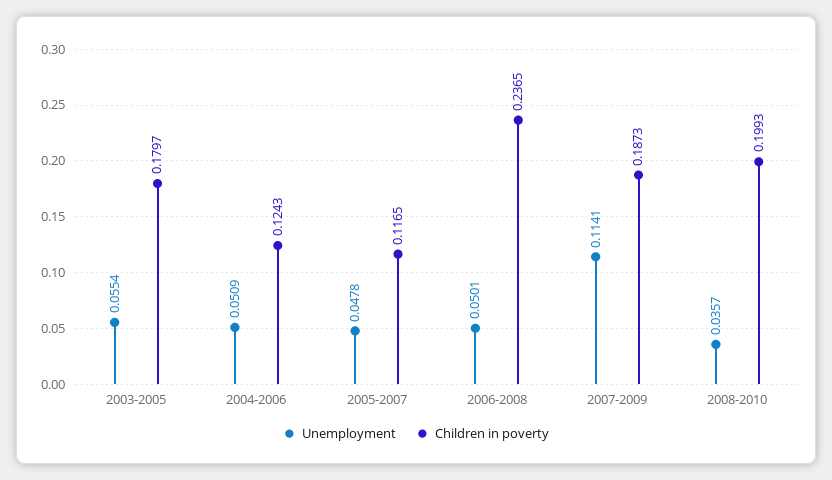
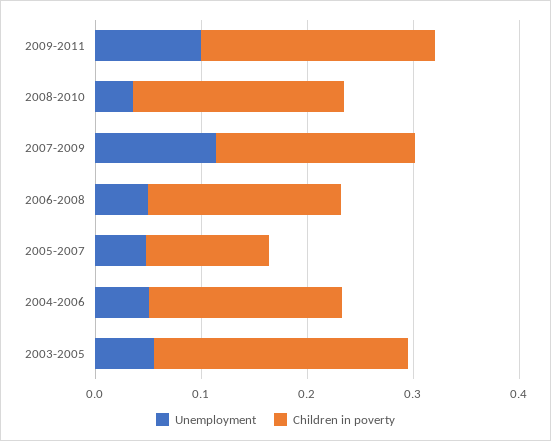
Children in poverty, 2003-2005: 0.1797 -> 0.24
Children in poverty, 2004-2006: 0.1243 -> 0.18
Children in poverty, 2006-2008: 0.2365 -> 0.18
Unemployment, 2009-2011: none -> 0.1
Children in poverty, 2009-2011: none -> 0.22

